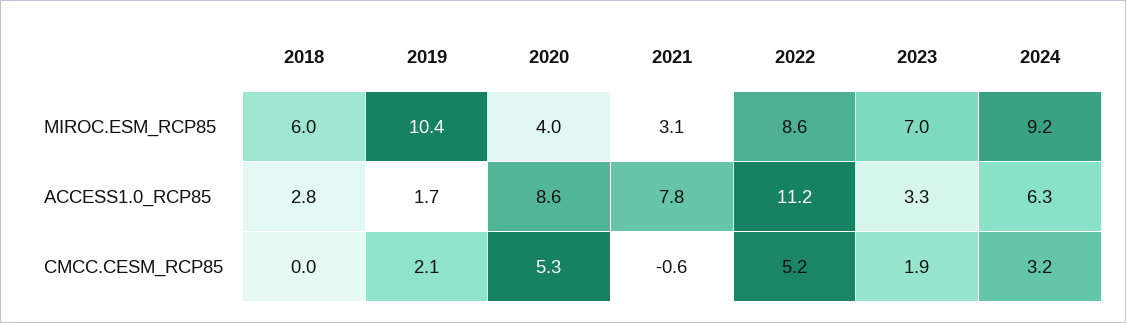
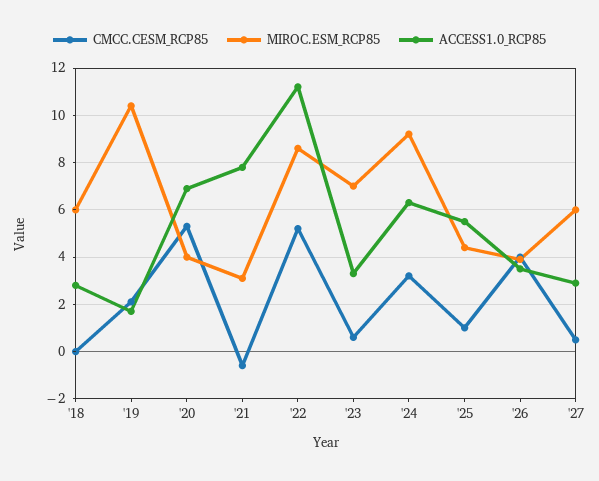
ACCESS1.0_RCP85, 2020: 8.6 -> 7
CMCC.CESM_RCP85, 2023: 1.9 -> 0.5
CMCC.CESM_RCP85, '25: none -> 1
MIROC.ESM_RCP85, '25: none -> 4.5
ACCESS1.0_RCP85, '25: none -> 5.5
CMCC.CESM_RCP85, '26: none -> 4
MIROC.ESM_RCP85, '26: none -> 4
ACCESS1.0_RCP85, '26: none -> 3.5
CMCC.CESM_RCP85, '27: none -> 0.5
MIROC.ESM_RCP85, '27: none -> 6
ACCESS1.0_RCP85, '27: none -> 3

